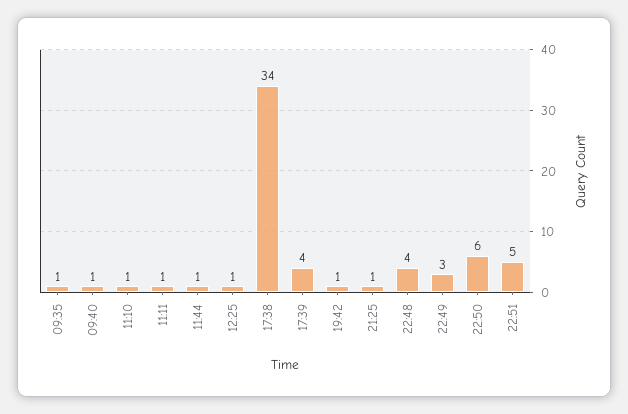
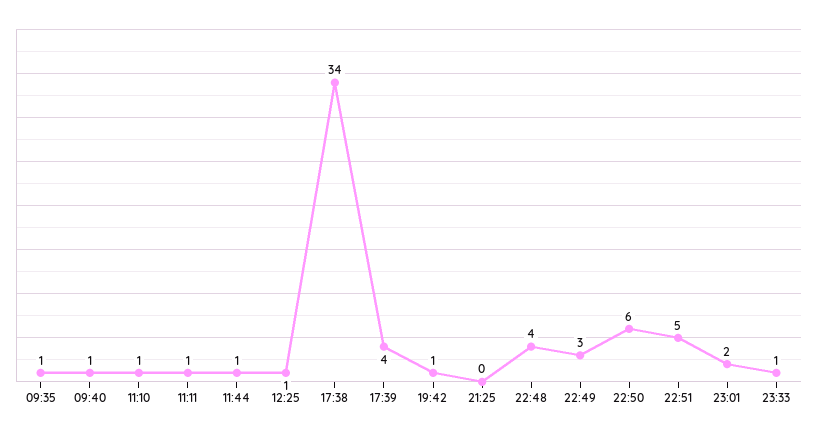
21:25: 1 -> 0
23:01: none -> 2
23:33: none -> 1

